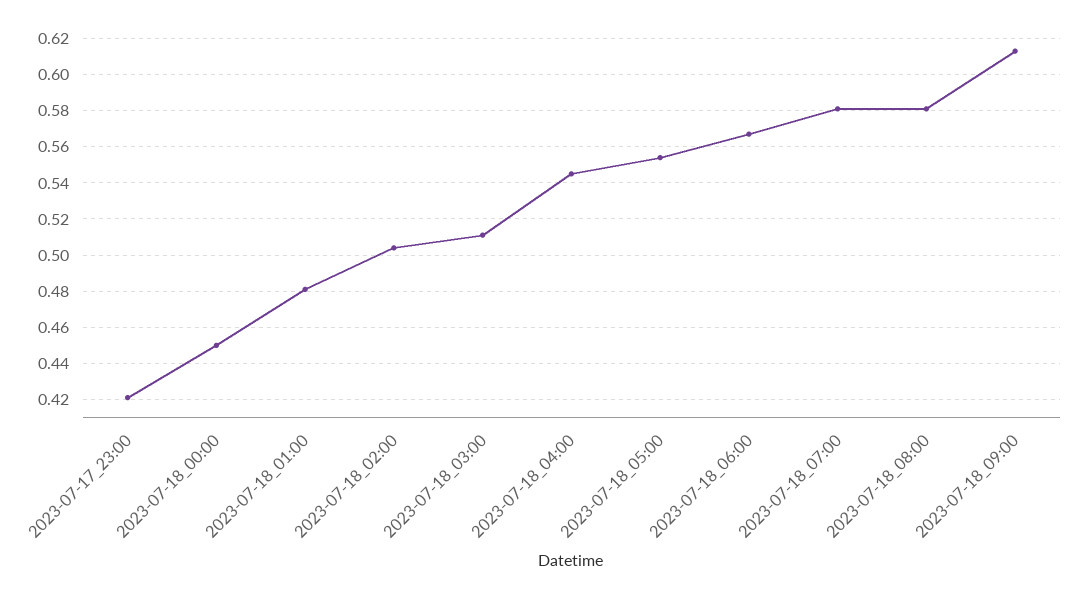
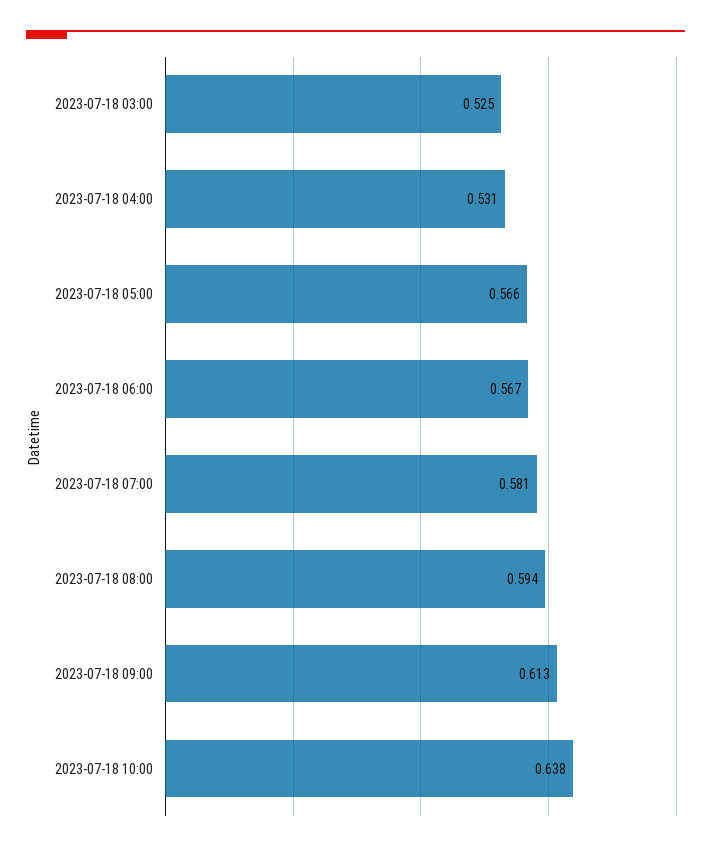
2023-07-17_23:00: 0.42 -> none
2023-07-18_00:00: 0.45 -> none
2023-07-18_01:00: 0.48 -> none
2023-07-18_02:00: 0.505 -> none
2023-07-18_03:00: 0.51 -> 0.525
2023-07-18_04:00: 0.545 -> 0.531
2023-07-18_05:00: 0.555 -> 0.566
2023-07-18_08:00: 0.58 -> 0.594
2023-07-18 10:00: none -> 0.638

